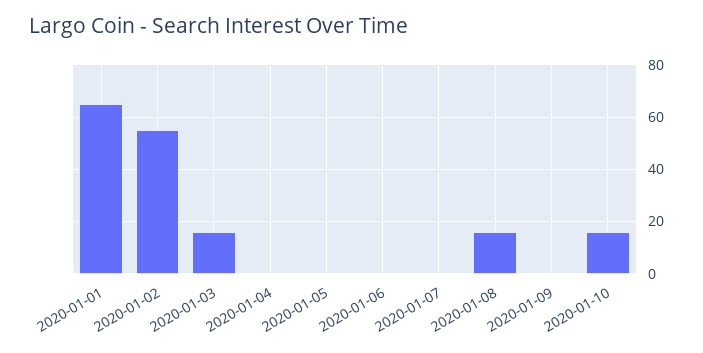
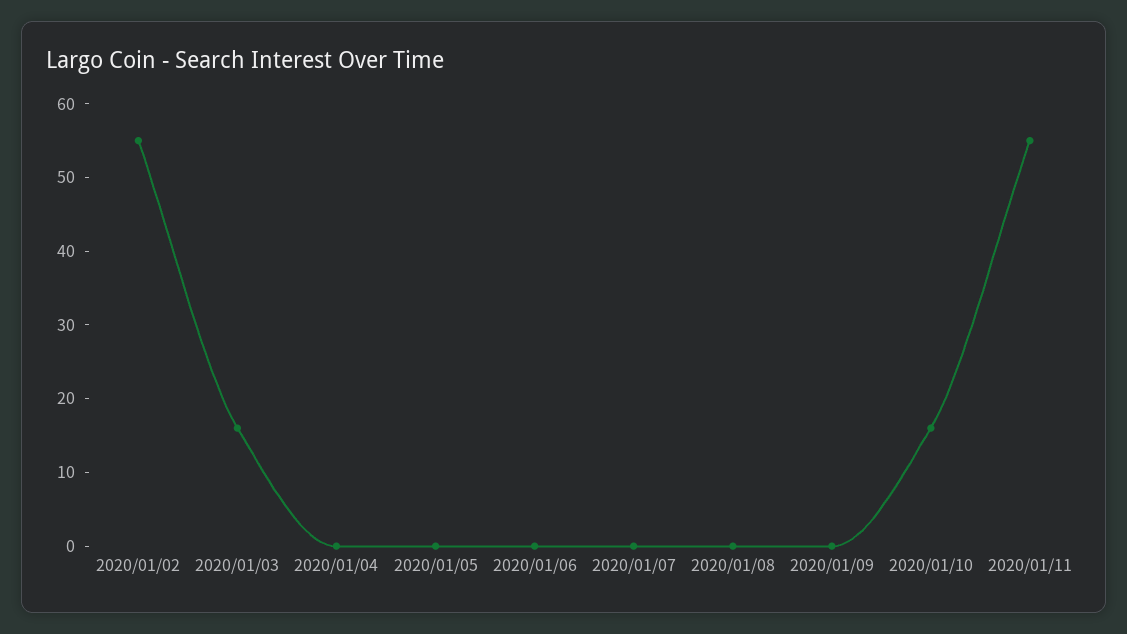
2020-01-01: 65 -> none
2020-01-08: 15 -> 0
2020/01/11: none -> 55

